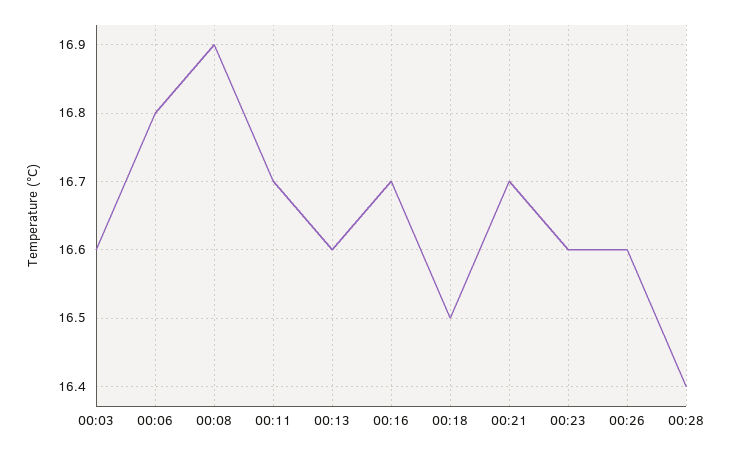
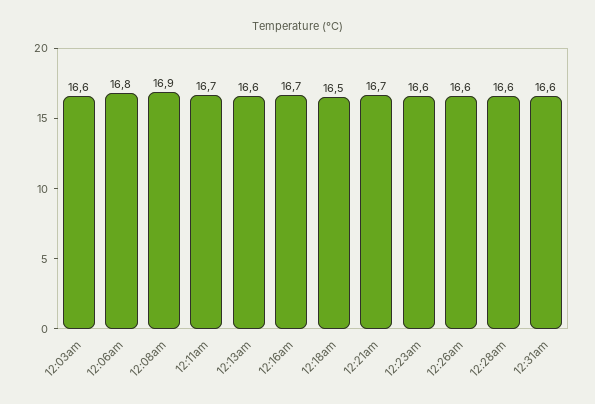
00:28: 16.4 -> 16.6
12:31am: none -> 16.6

